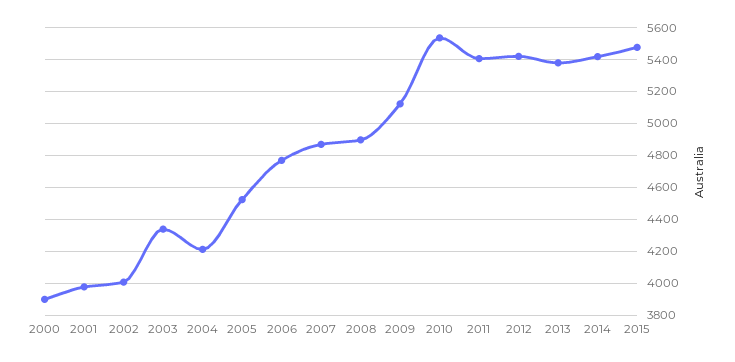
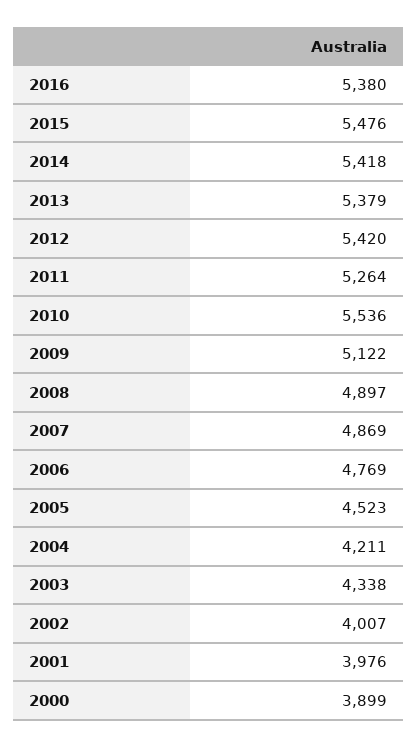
2011: 5400 -> 5264
2016: none -> 5380

